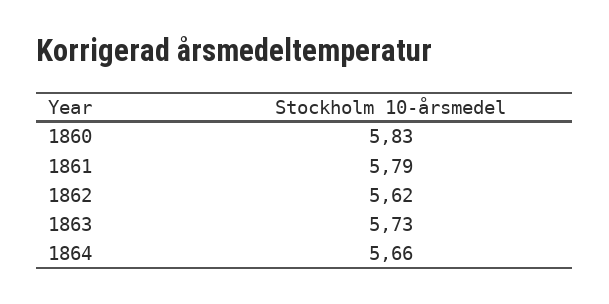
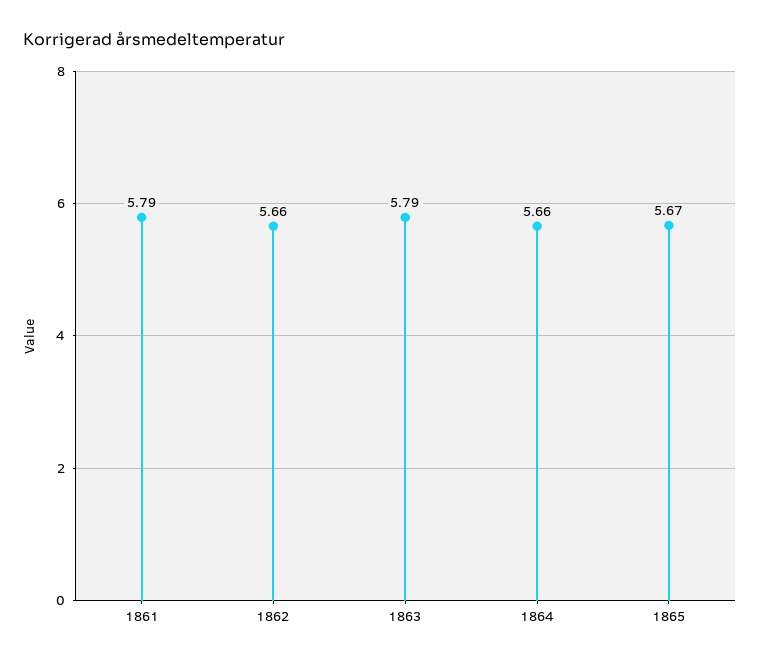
1860: 5.83 -> none
1862: 5.62 -> 5.66
1863: 5.73 -> 5.79
1865: none -> 5.67

